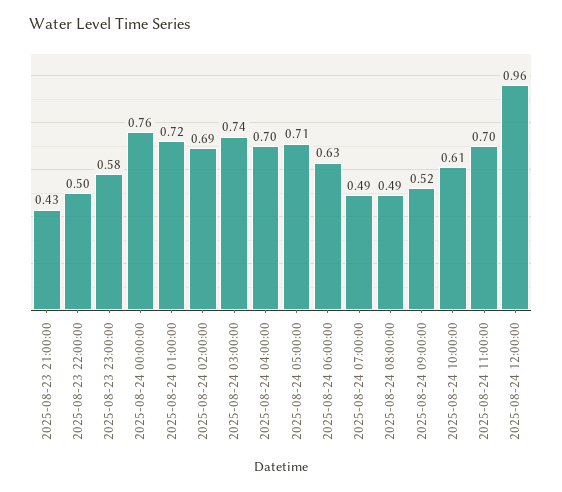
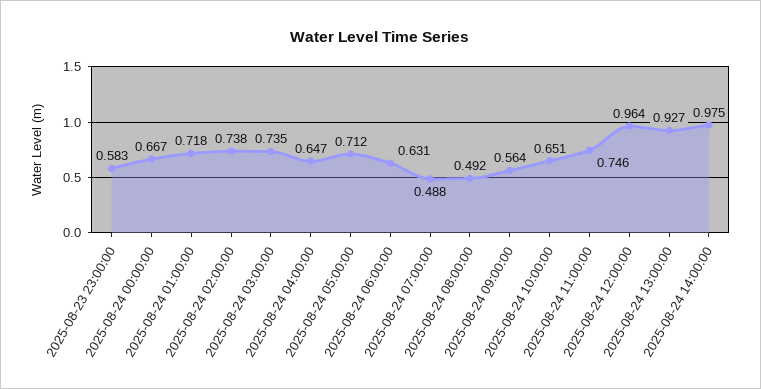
2025-08-23 21:00:00: 0.43 -> none
2025-08-23 22:00:00: 0.5 -> none
2025-08-24 00:00:00: 0.76 -> 0.667
2025-08-24 02:00:00: 0.69 -> 0.738
2025-08-24 04:00:00: 0.7 -> 0.647
2025-08-24 09:00:00: 0.52 -> 0.564
2025-08-24 10:00:00: 0.61 -> 0.651
2025-08-24 11:00:00: 0.7 -> 0.746
2025-08-24 13:00:00: none -> 0.927
2025-08-24 14:00:00: none -> 0.975

